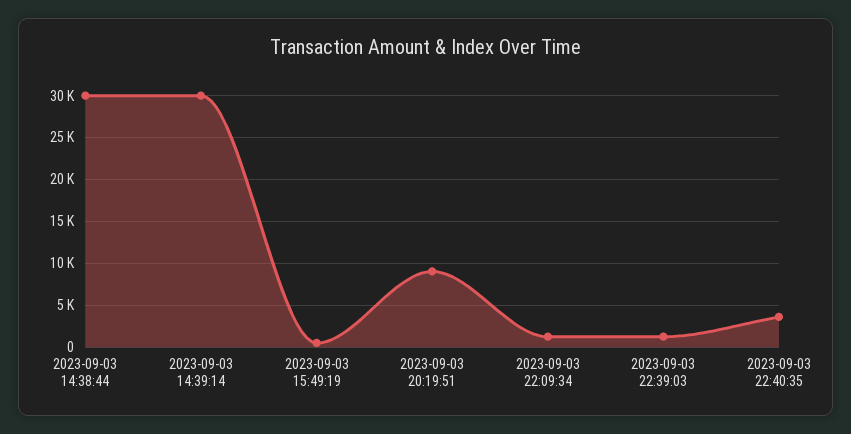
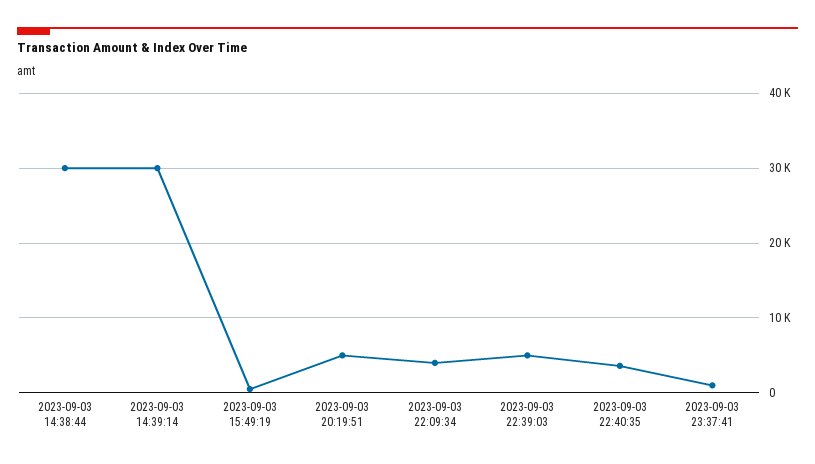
2023-09-03 20:19:51: 9000 -> 5000
2023-09-03 22:09:34: 1000 -> 4000
2023-09-03 22:39:03: 1000 -> 5000
2023-09-03 23:37:41: none -> 1000

